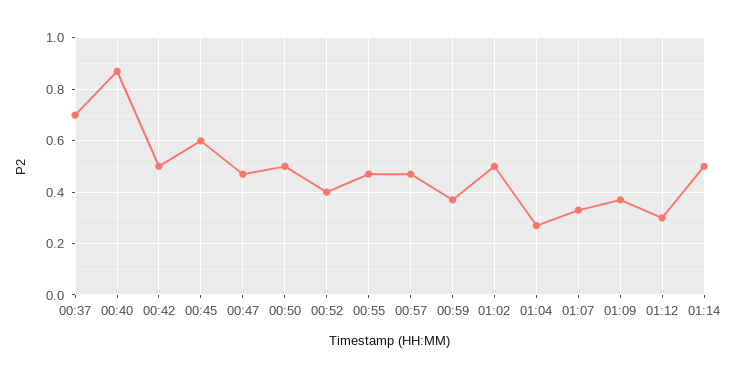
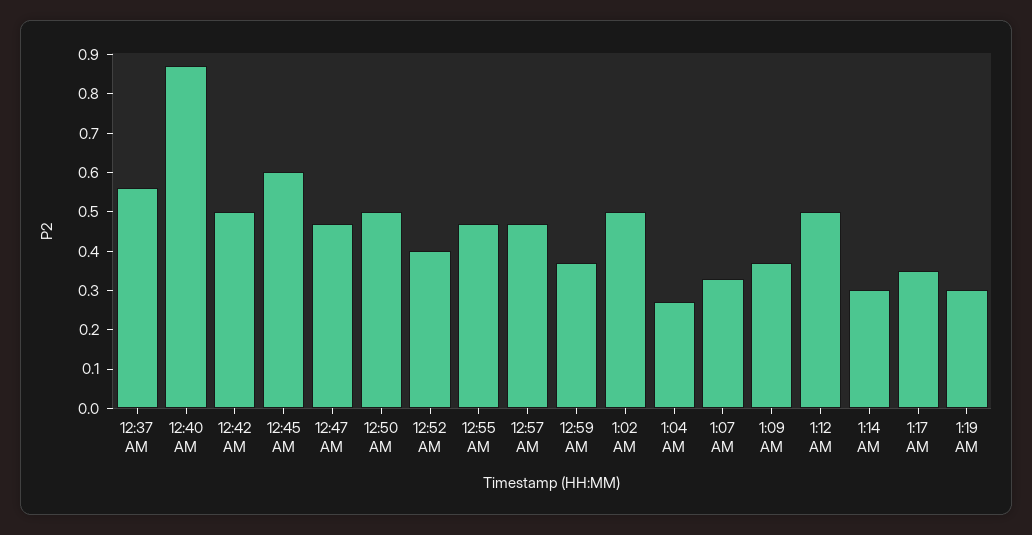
00:37: 0.7 -> 0.55
01:12: 0.3 -> 0.5
01:14: 0.5 -> 0.3
1:17 AM: none -> 0.35
1:19 AM: none -> 0.3

